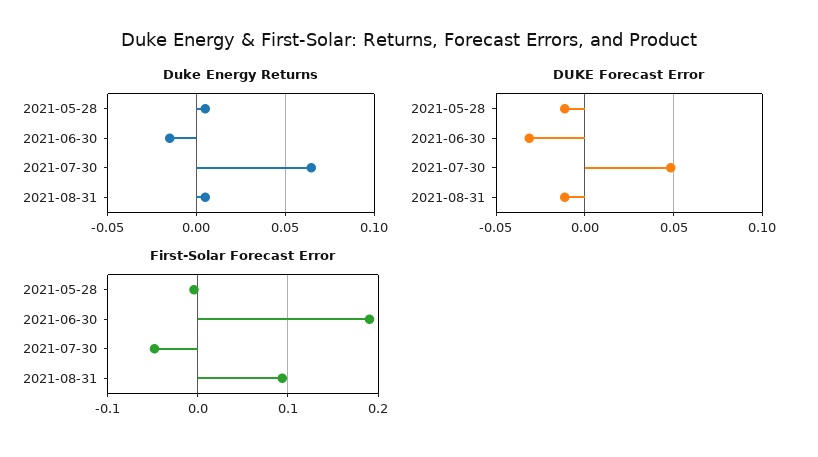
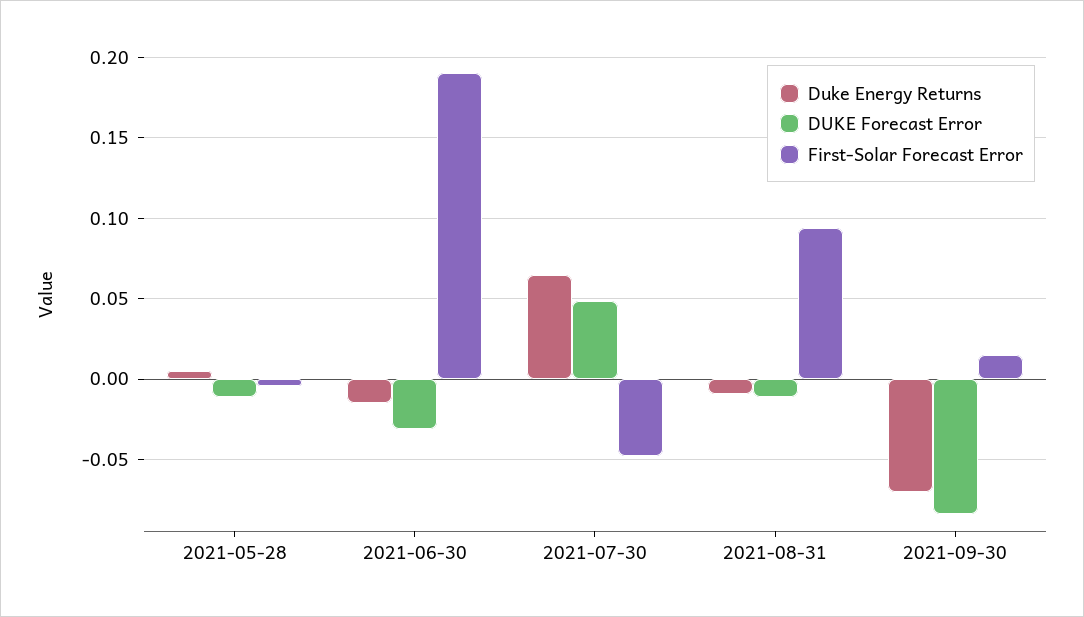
Duke Energy Returns, 2021-08-31: 0.005 -> -0.01
Duke Energy Returns, 2021-09-30: none -> -0.07
DUKE Forecast Error, 2021-09-30: none -> -0.085
First-Solar Forecast Error, 2021-09-30: none -> 0.015

